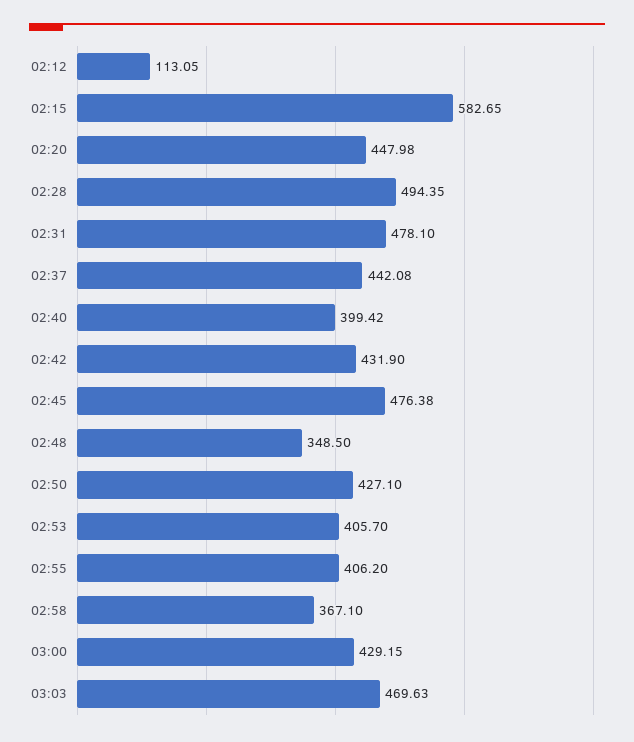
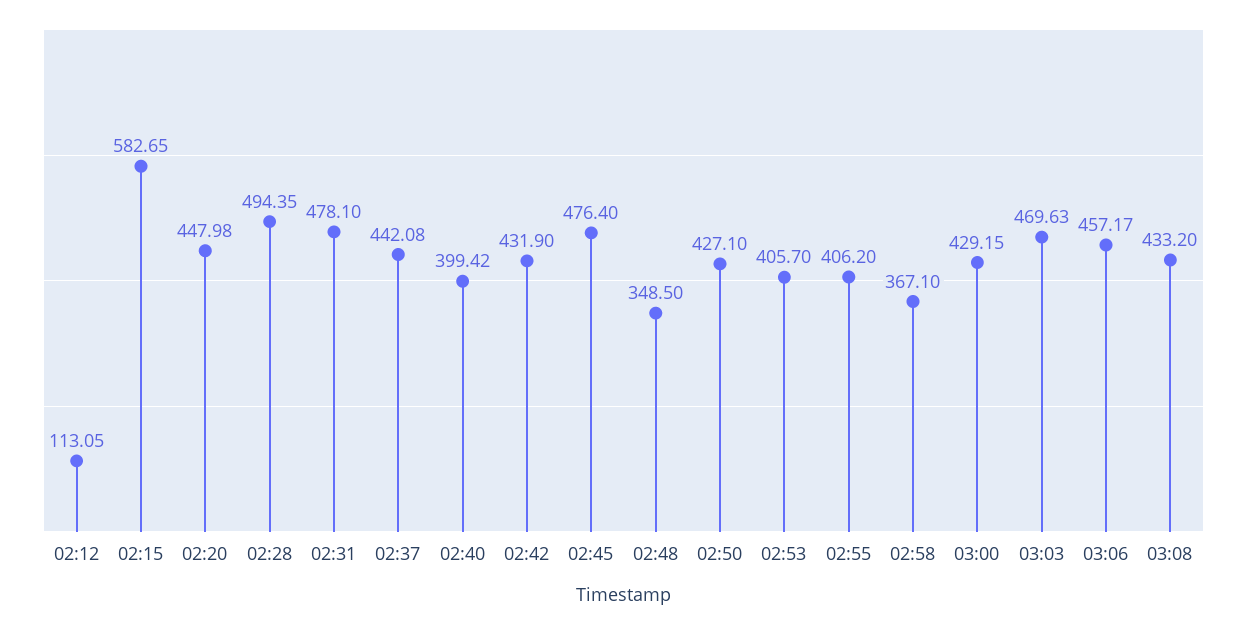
02:45: 476.38 -> 476.4
03:06: none -> 457.17
03:08: none -> 433.2

